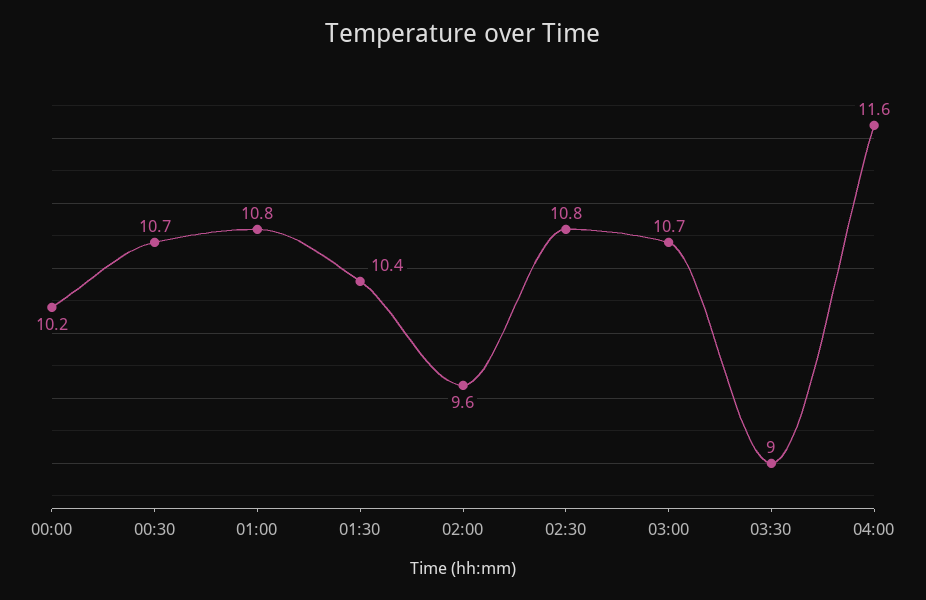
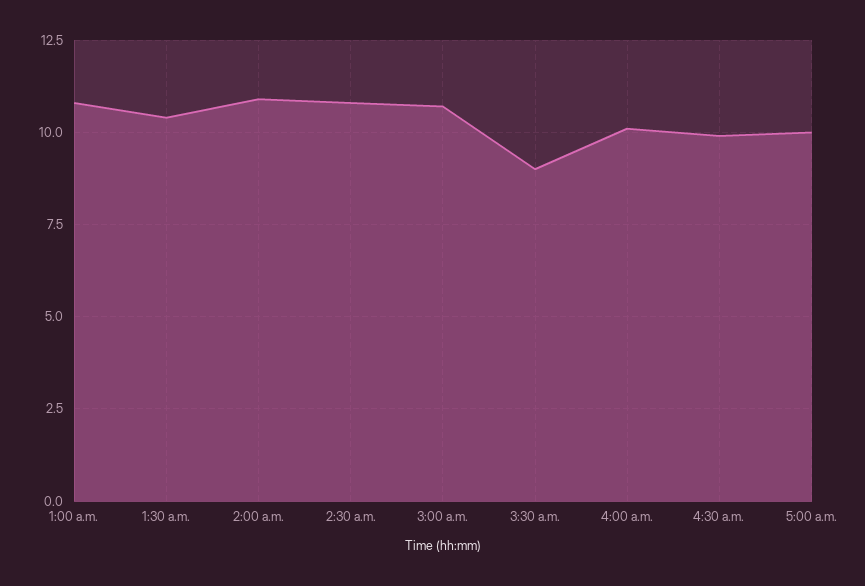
00:00: 10.2 -> none
00:30: 10.7 -> none
02:00: 9.6 -> 11
04:00: 11.6 -> 10
4:30 a.m.: none -> 10
5:00 a.m.: none -> 10

